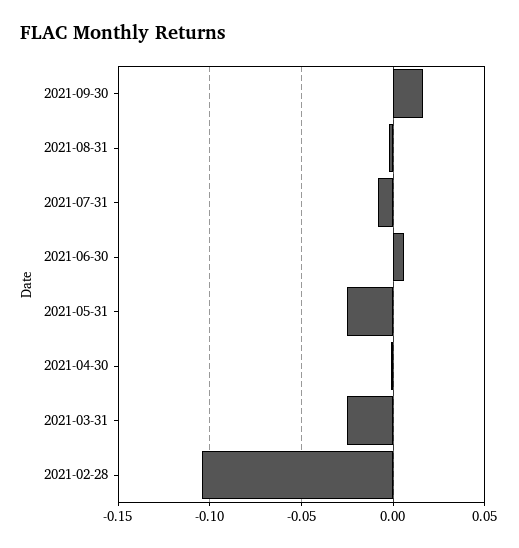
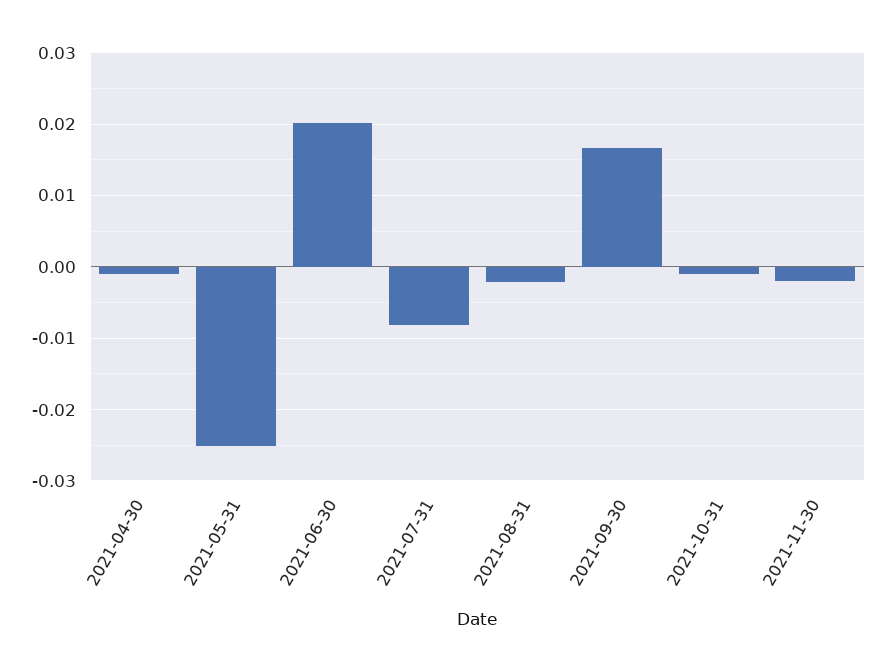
2021-06-30: 0.005 -> 0.02
2021-03-31: -0.025 -> none
2021-02-28: -0.105 -> none
2021-10-31: none -> -0.001
2021-11-30: none -> -0.002

